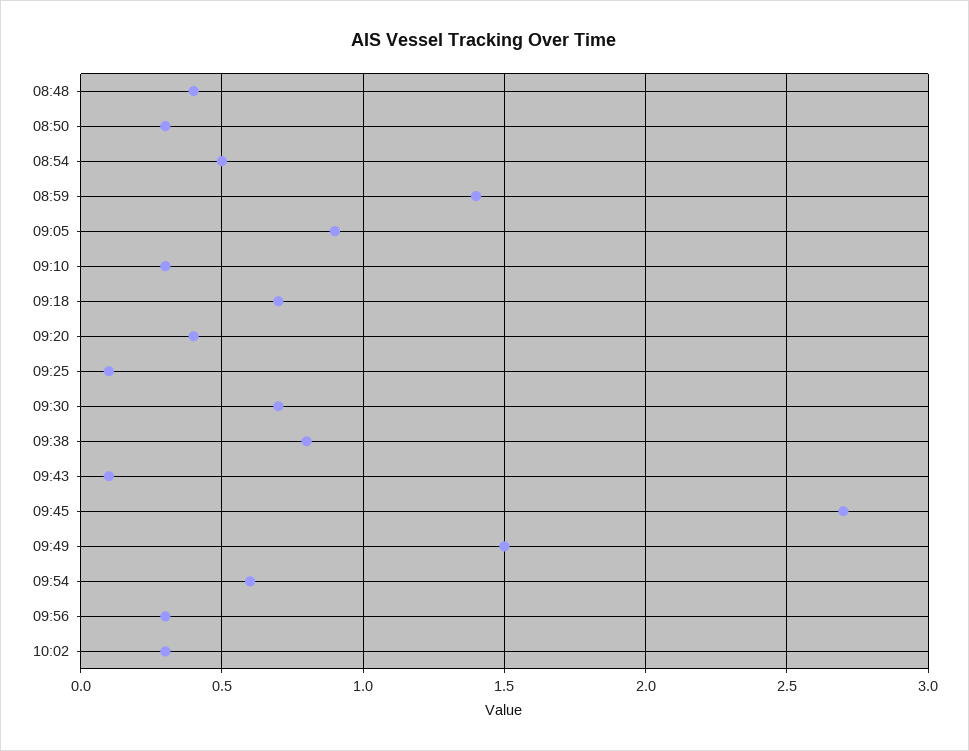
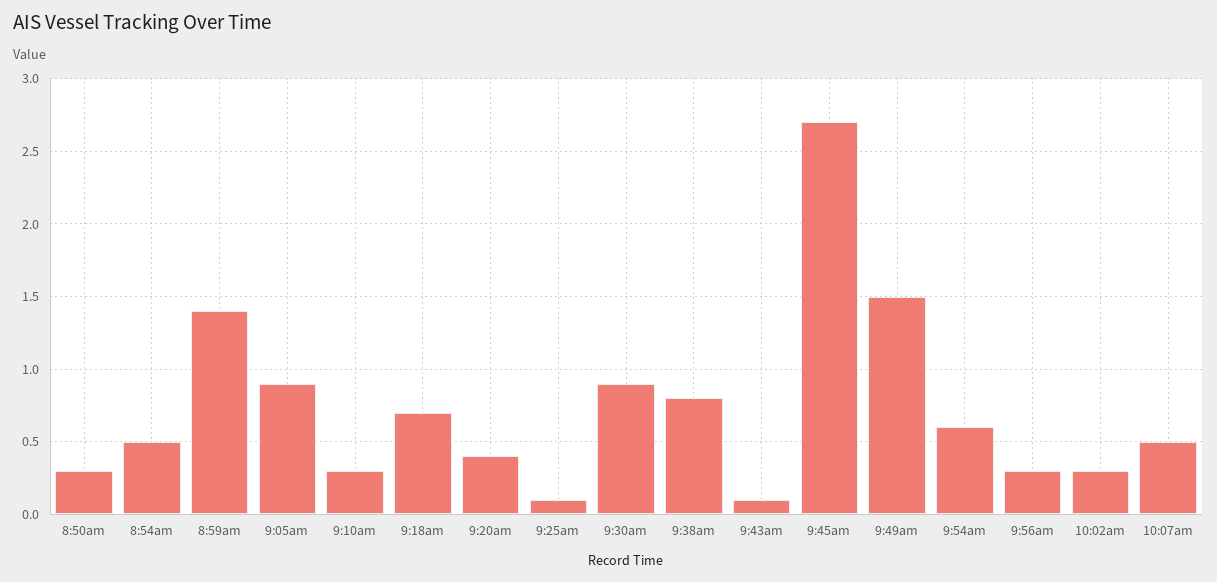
08:48: 0.4 -> none
09:30: 0.7 -> 0.9
10:07am: none -> 0.5

